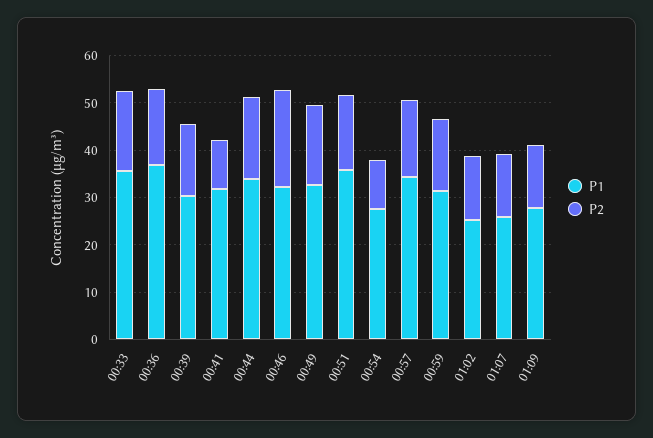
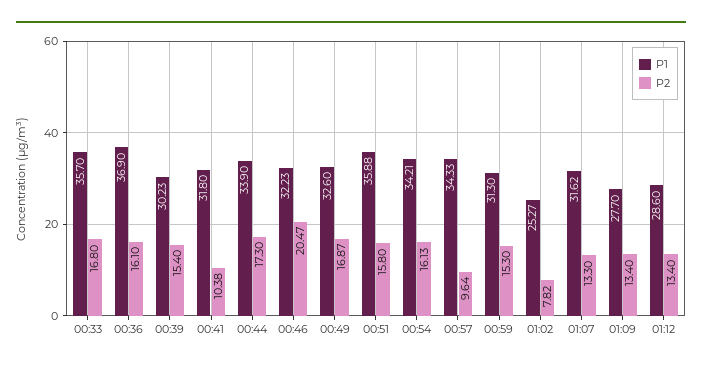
P1, 00:54: 28 -> 34.21
P2, 00:54: 10 -> 16.13
P2, 00:57: 16 -> 9.64
P2, 01:02: 14 -> 7.82
P1, 01:07: 26 -> 31.62
P1, 01:12: none -> 28.6
P2, 01:12: none -> 13.4

